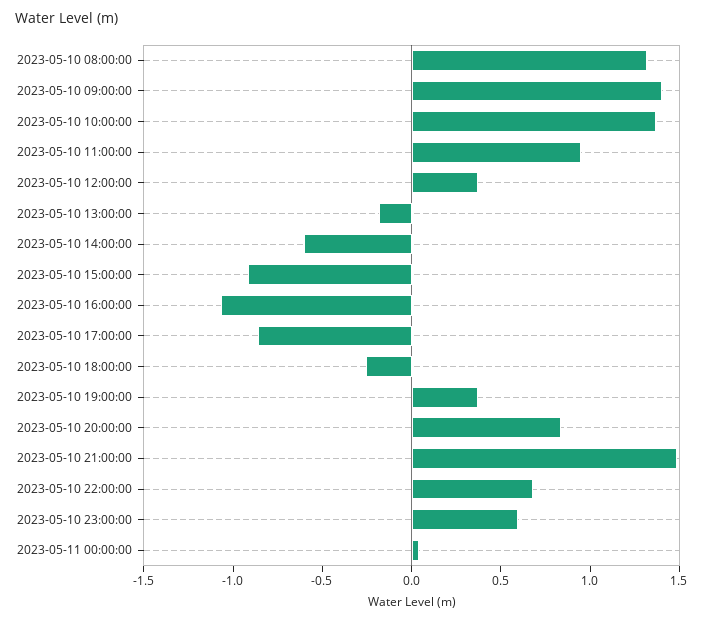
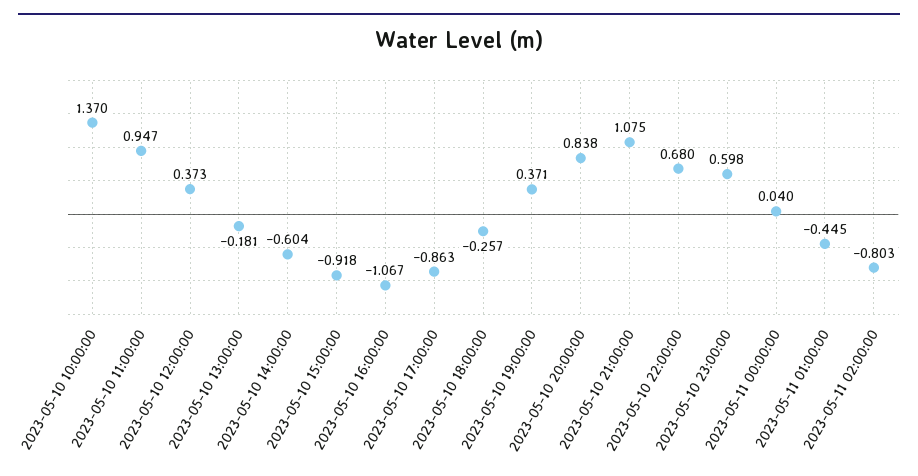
2023-05-10 08:00:00: 1.3 -> none
2023-05-10 09:00:00: 1.4 -> none
2023-05-10 21:00:00: 1.5 -> 1.075
2023-05-11 01:00:00: none -> -0.445
2023-05-11 02:00:00: none -> -0.803

